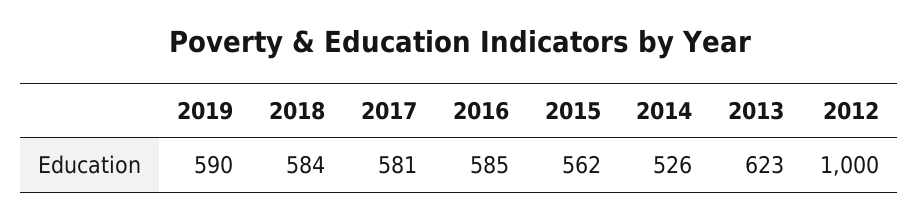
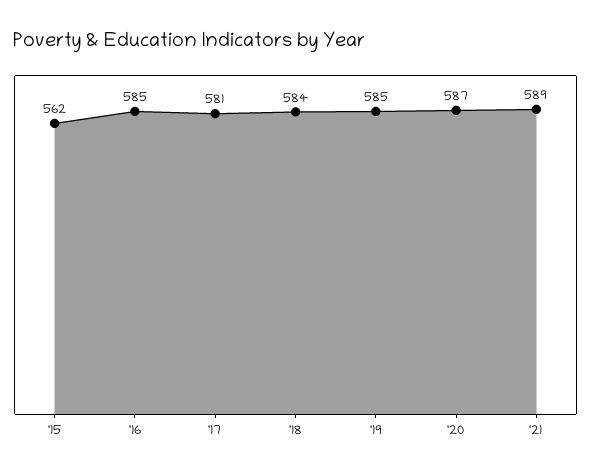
2019: 590 -> 585
2014: 526 -> none
2013: 623 -> none
2012: 1000 -> none
'20: none -> 587
'21: none -> 589

